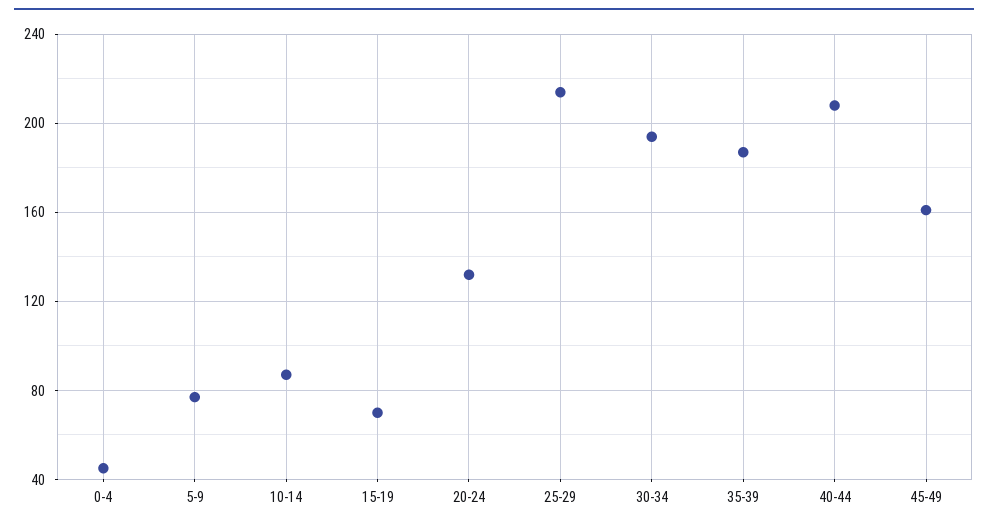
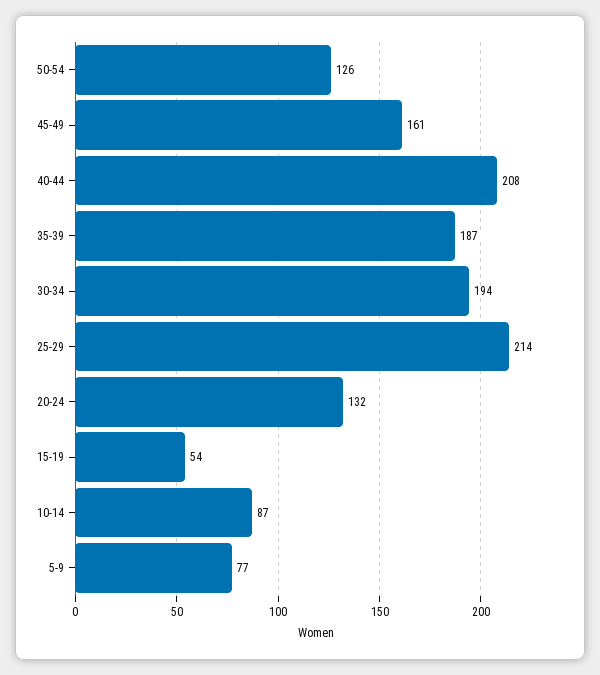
0-4: 45 -> none
15-19: 70 -> 54
50-54: none -> 126

